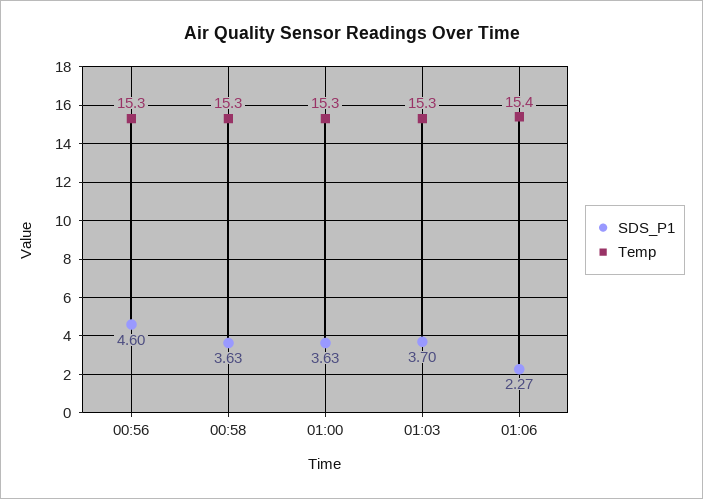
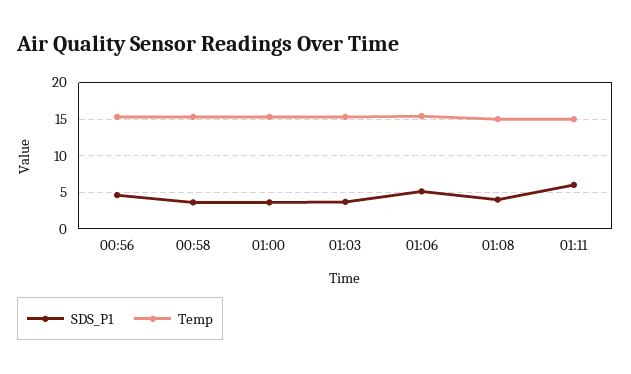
SDS_P1, 01:06: 2.27 -> 5
SDS_P1, 01:08: none -> 4
Temp, 01:08: none -> 15
SDS_P1, 01:11: none -> 6
Temp, 01:11: none -> 15

